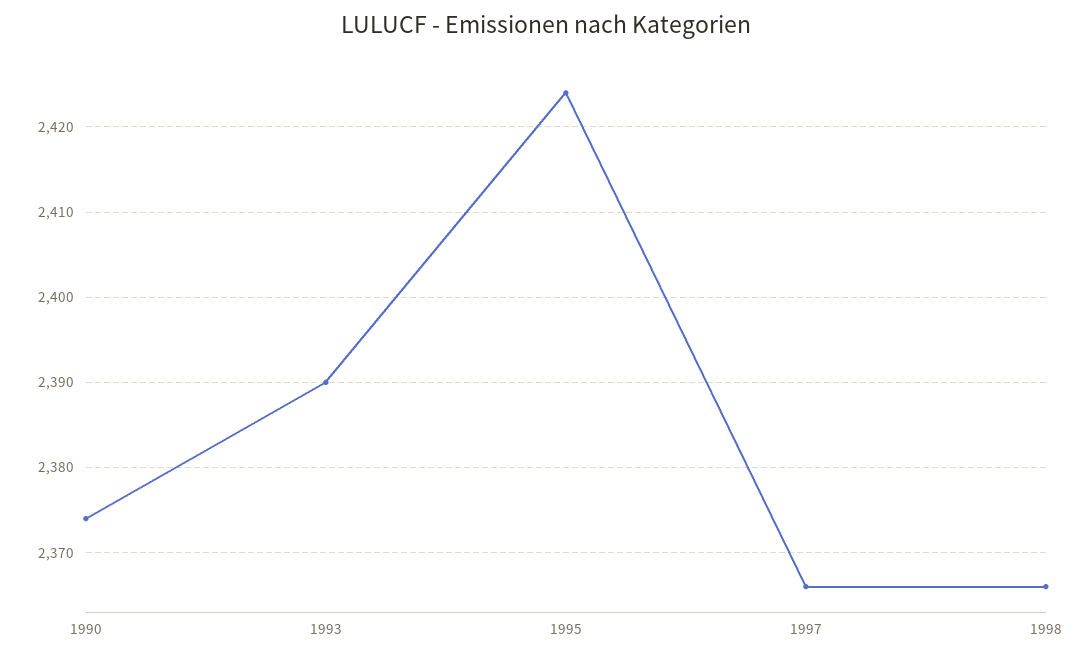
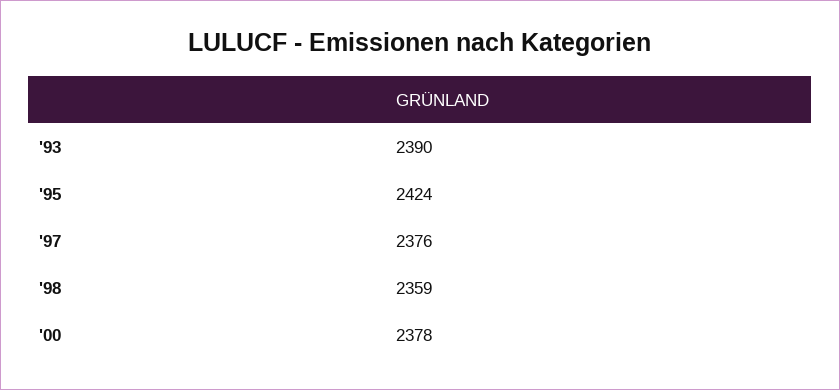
1990: 2374 -> none
1997: 2366 -> 2376
1998: 2366 -> 2359
'00: none -> 2378

